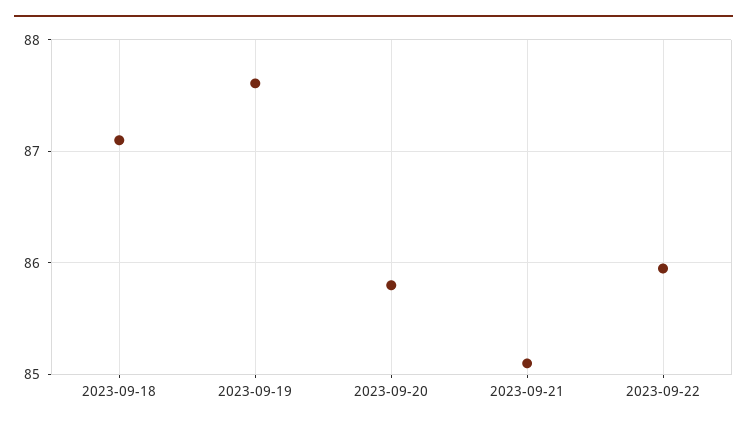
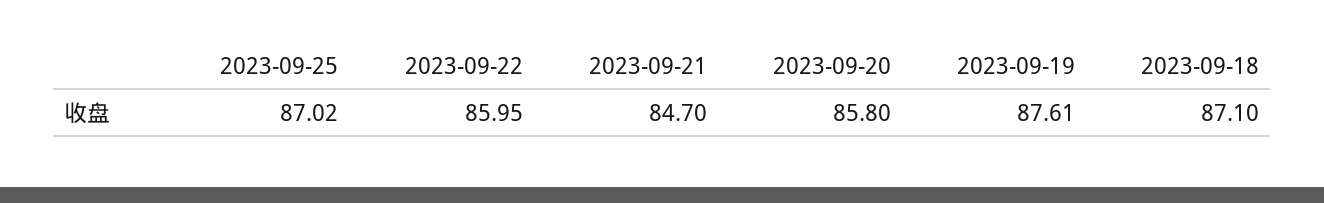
2023-09-21: 85.1 -> 84.7
2023-09-25: none -> 87.02

